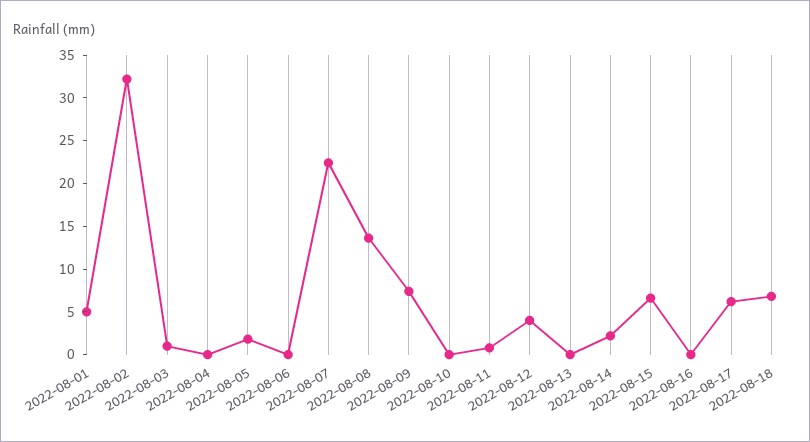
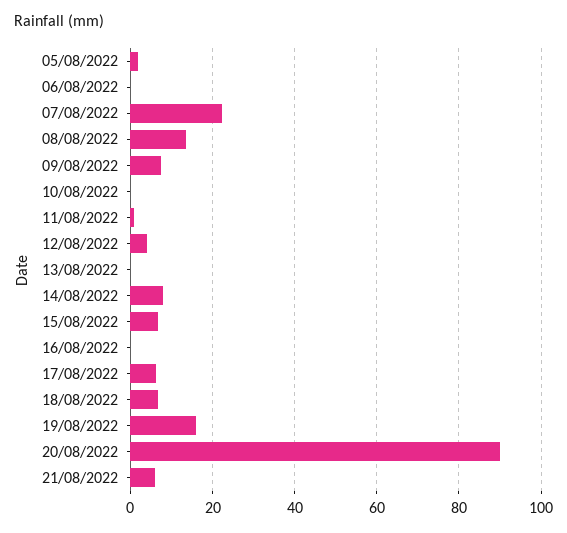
2022-08-01: 5 -> none
2022-08-02: 32 -> none
2022-08-03: 1 -> none
2022-08-04: 0 -> none
2022-08-14: 2 -> 8
19/08/2022: none -> 16
20/08/2022: none -> 90
21/08/2022: none -> 6

